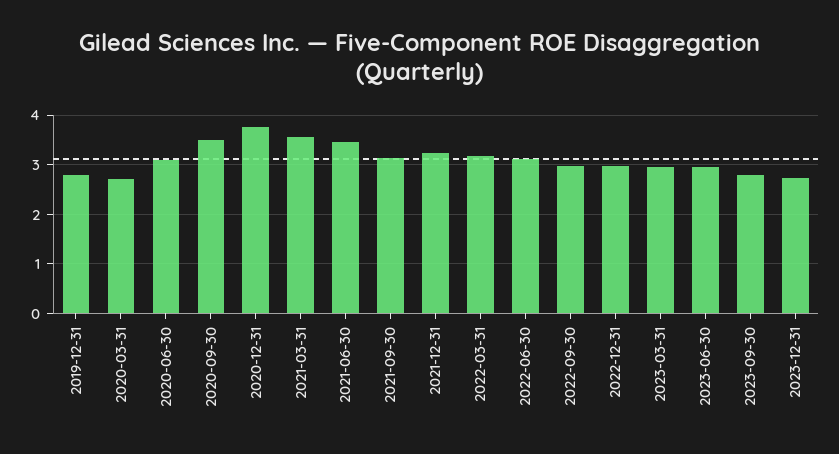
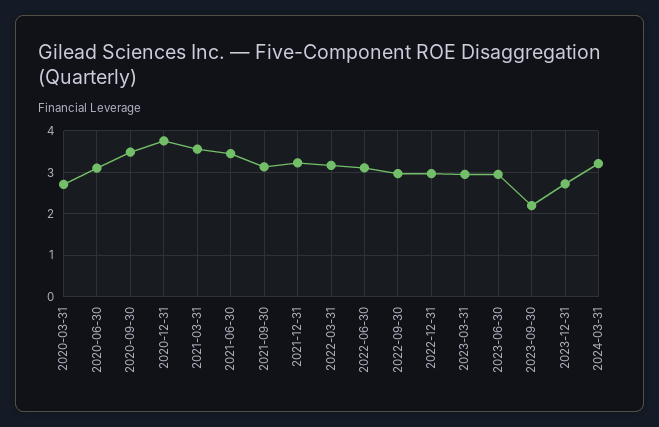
2019-12-31: 2.8 -> none
2023-09-30: 2.8 -> 2.2
2024-03-31: none -> 3.2

